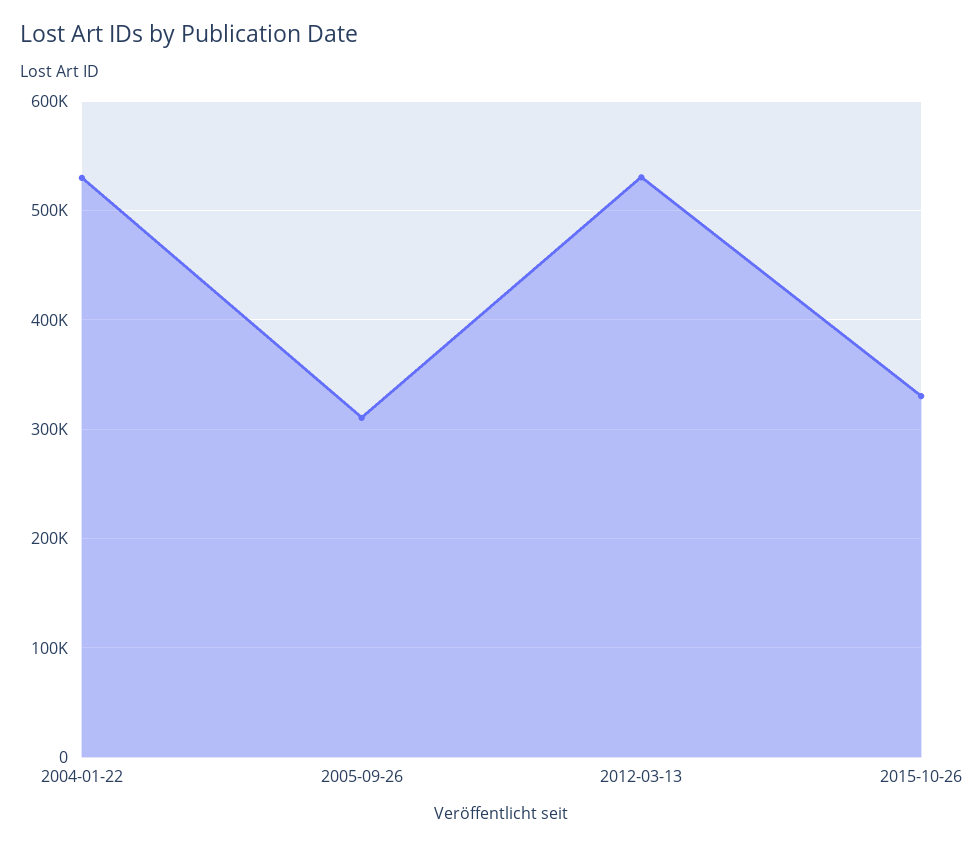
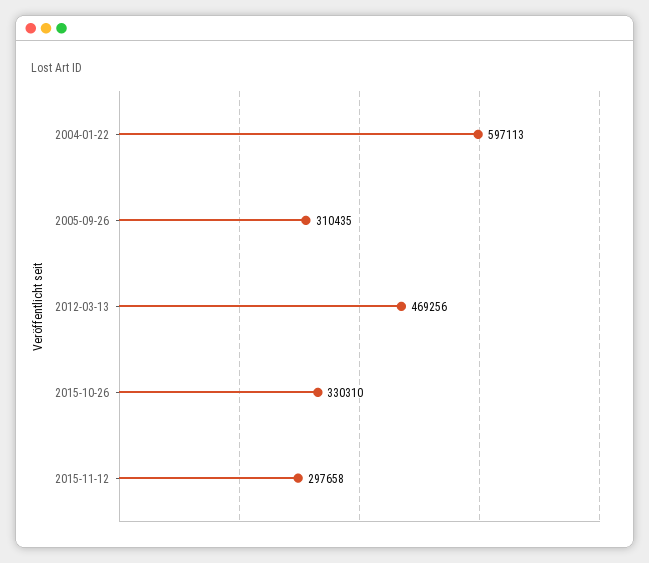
2004-01-22: 530000 -> 597113
2012-03-13: 530000 -> 469256
2015-11-12: none -> 297658

